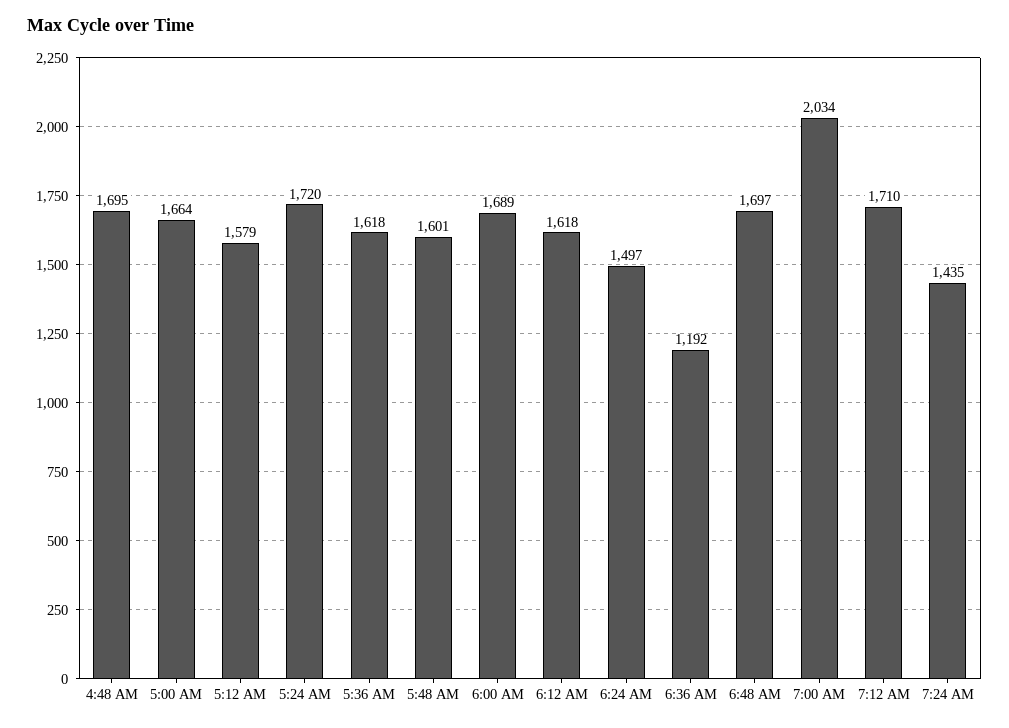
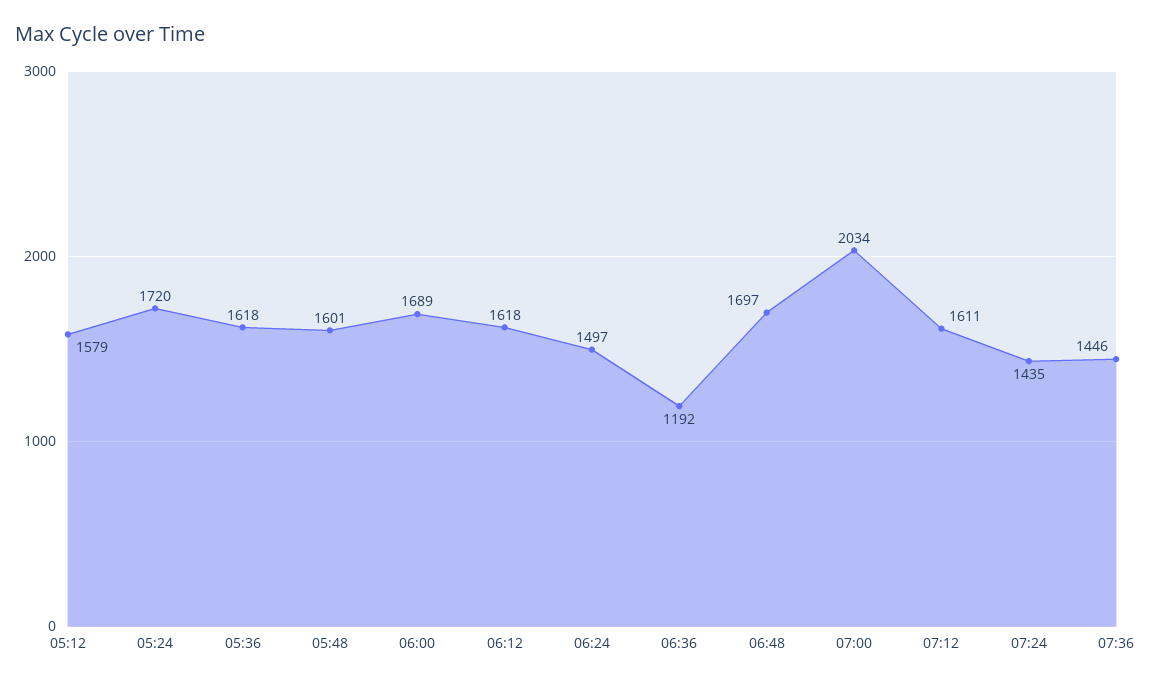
4:48 AM: 1695 -> none
5:00 AM: 1664 -> none
7:12 AM: 1710 -> 1611
07:36: none -> 1446

